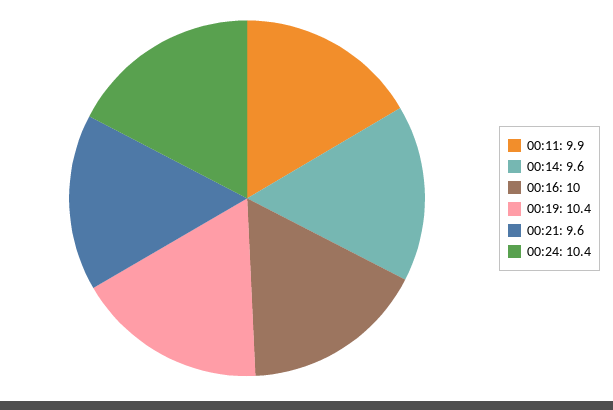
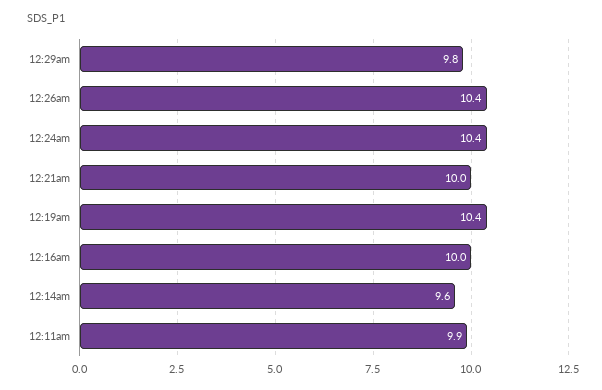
00:21: 9.6 -> 10
12:29am: none -> 9.8
12:26am: none -> 10.4

